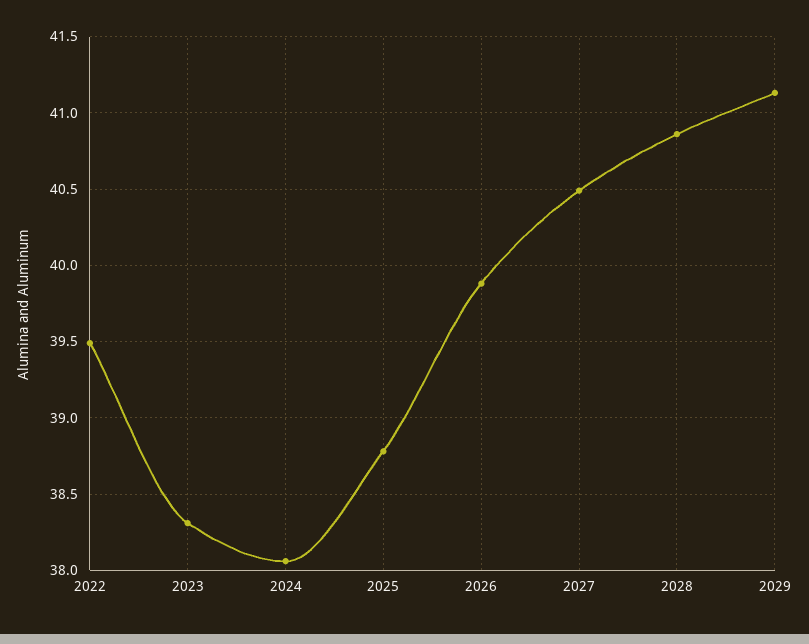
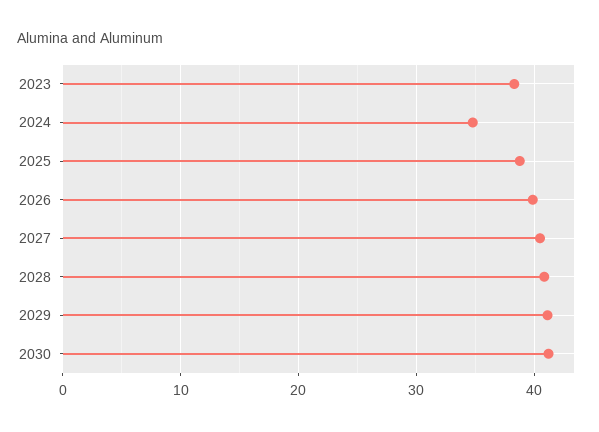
2022: 39.5 -> none
2024: 38.05 -> 35
2030: none -> 41

